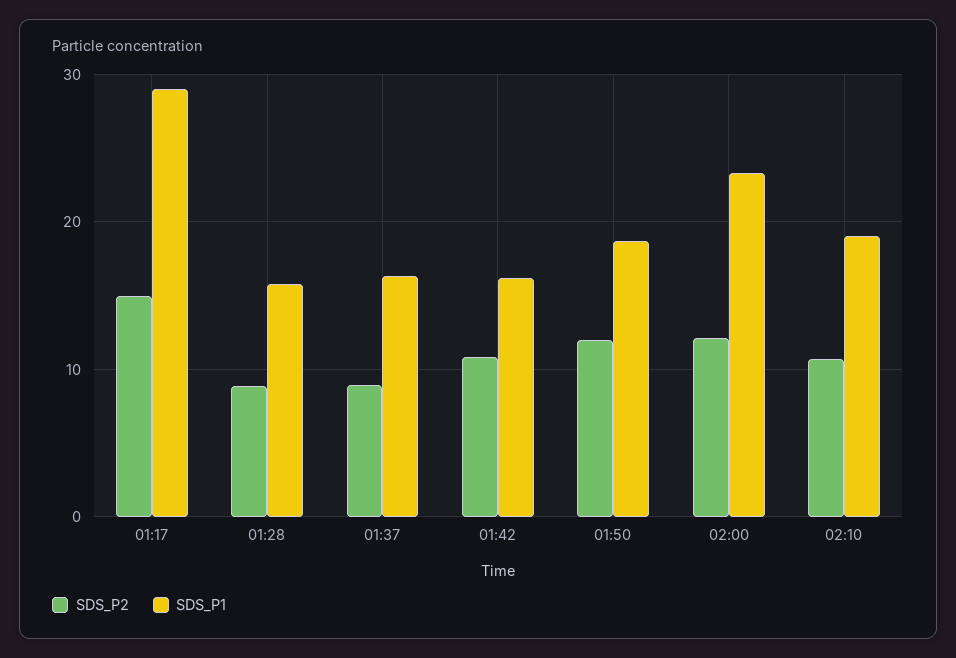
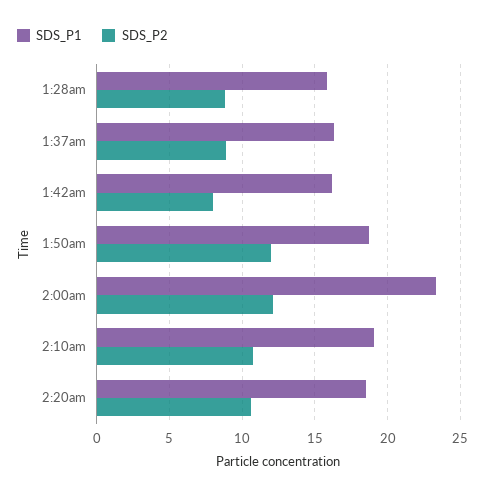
SDS_P2, 01:17: 15 -> none
SDS_P1, 01:17: 29 -> none
SDS_P2, 01:42: 11 -> 8
SDS_P1, 2:20am: none -> 18.5
SDS_P2, 2:20am: none -> 10.5

